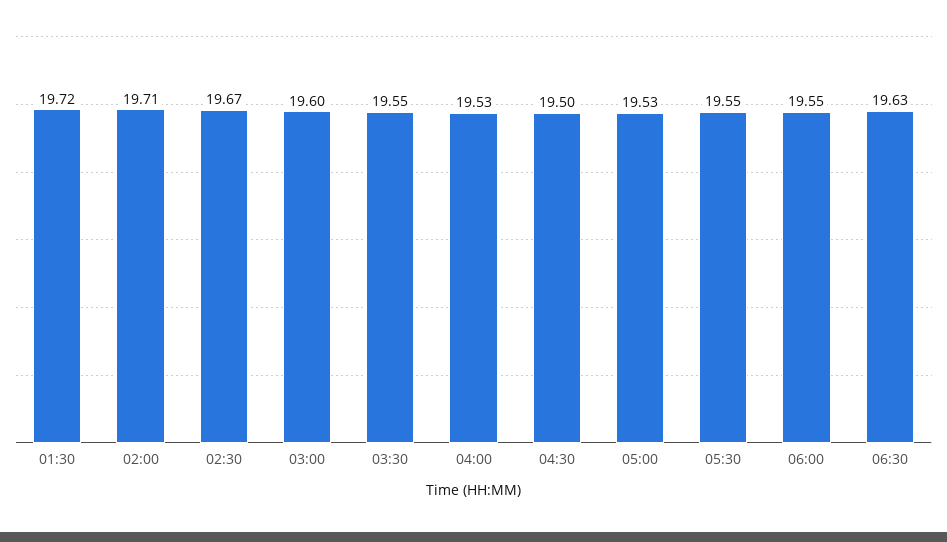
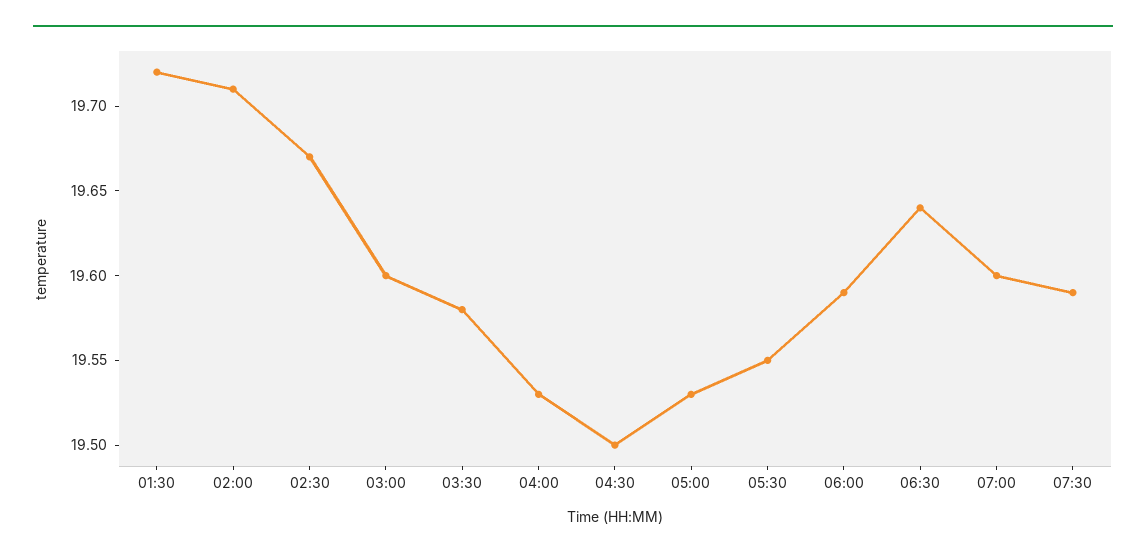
03:30: 19.55 -> 19.58
06:00: 19.55 -> 19.59
06:30: 19.63 -> 19.64
07:00: none -> 19.6
07:30: none -> 19.59

